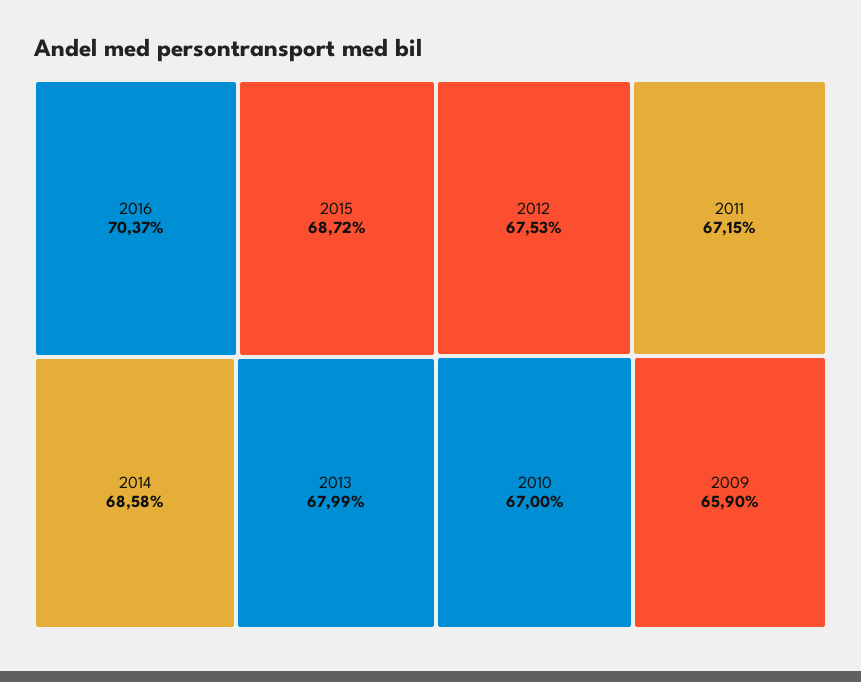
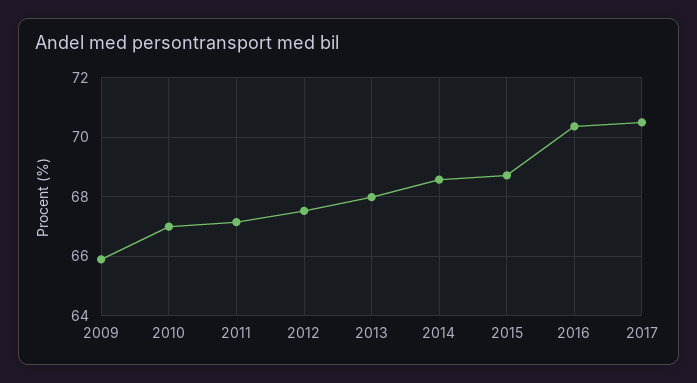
2017: none -> 70.5

